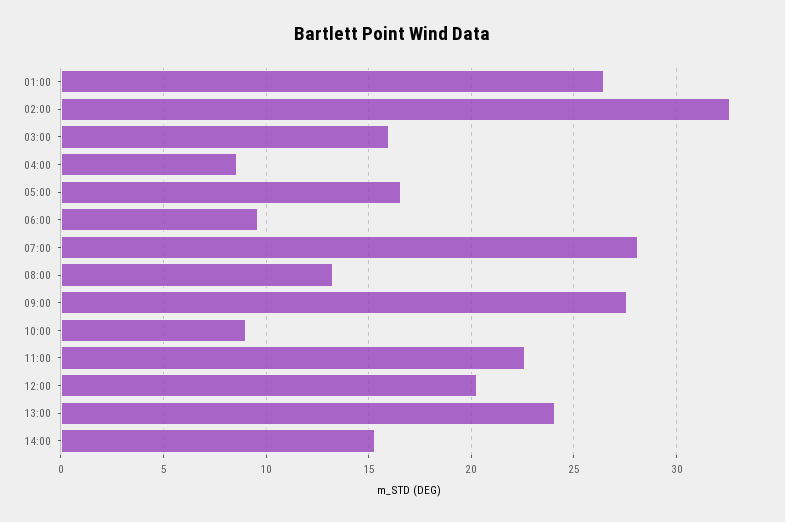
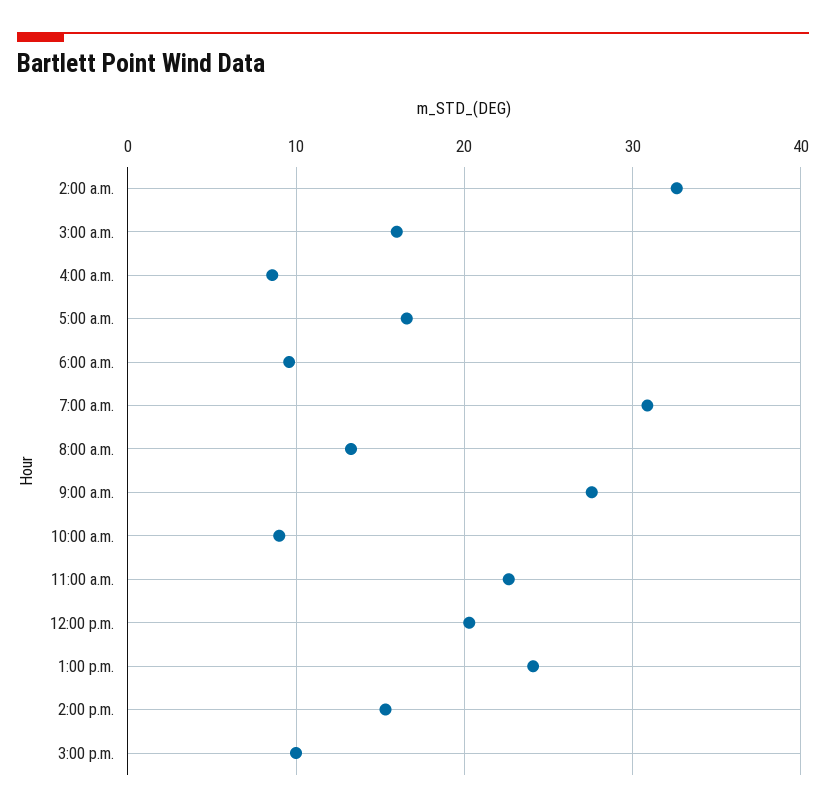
01:00: 26.5 -> none
07:00: 28 -> 31
3:00 p.m.: none -> 10

